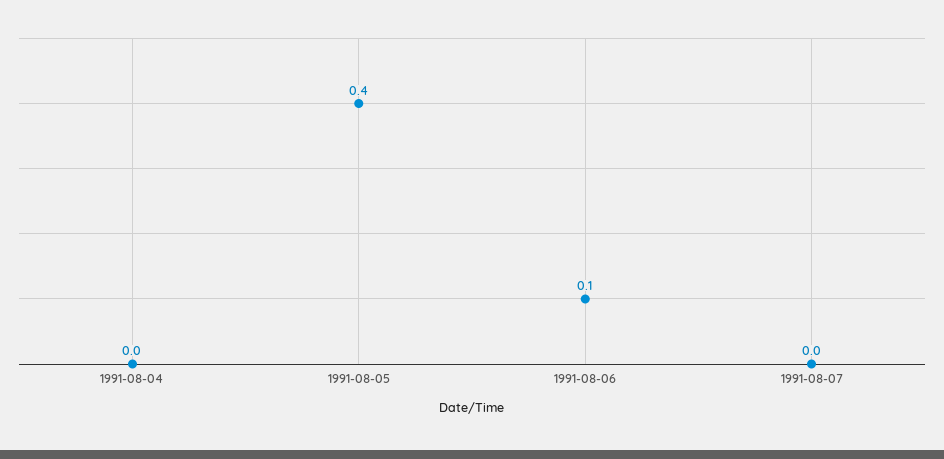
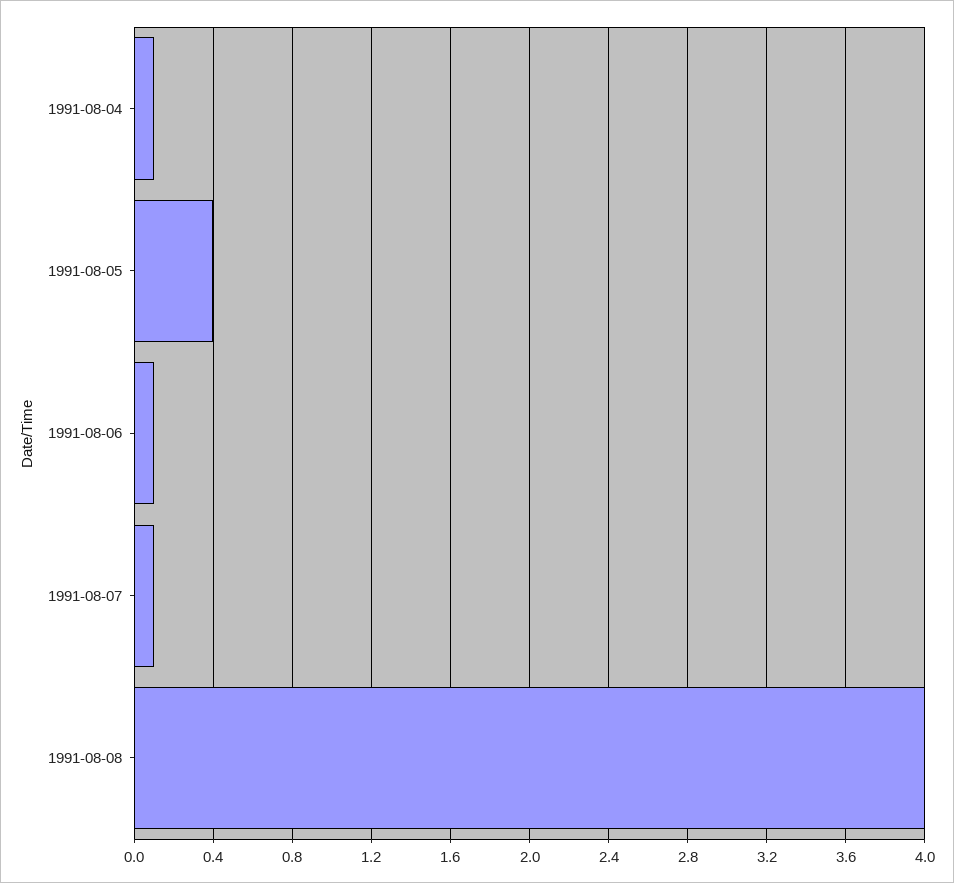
1991-08-04: 0 -> 0.1
1991-08-07: 0 -> 0.1
1991-08-08: none -> 4

